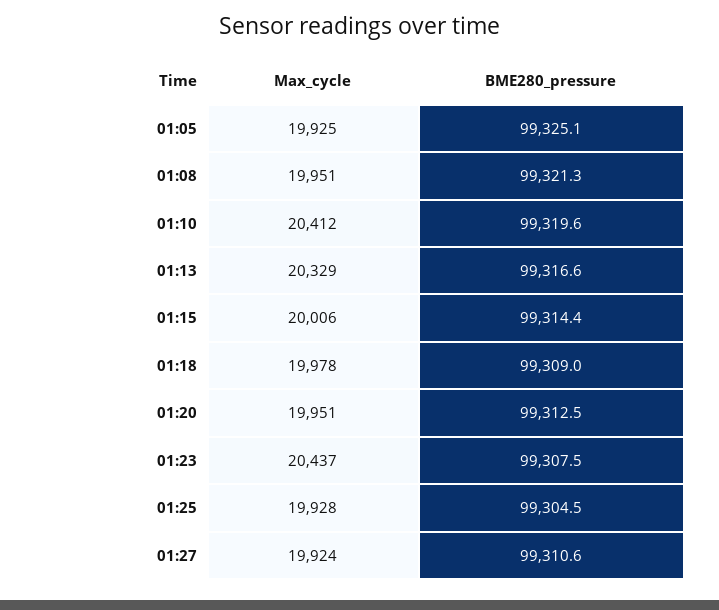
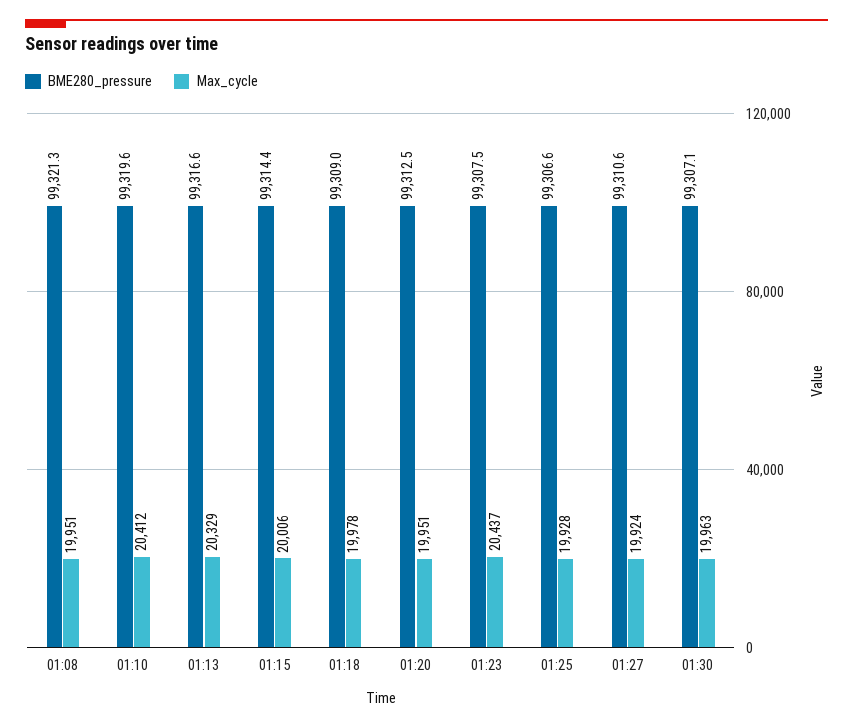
Max_cycle, 01:05: 19925 -> none
BME280_pressure, 01:05: 99325.1 -> none
BME280_pressure, 01:25: 99304.5 -> 99306.6
BME280_pressure, 01:30: none -> 99307.1
Max_cycle, 01:30: none -> 19963

